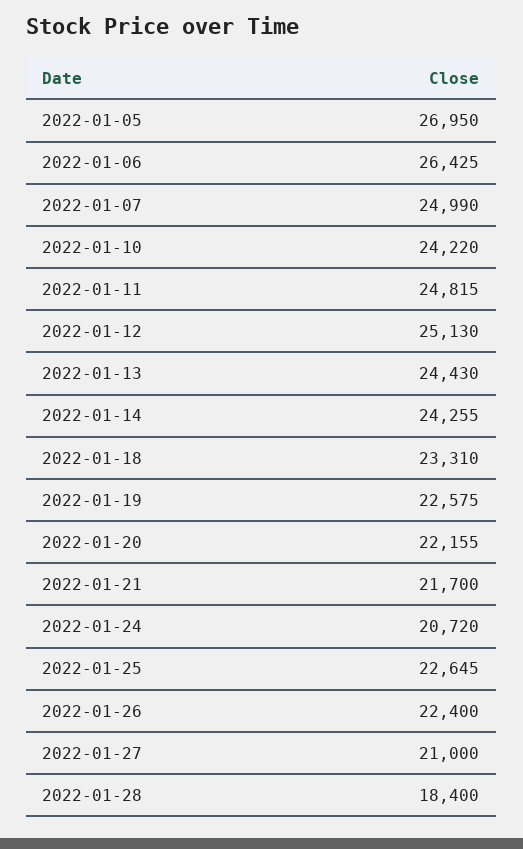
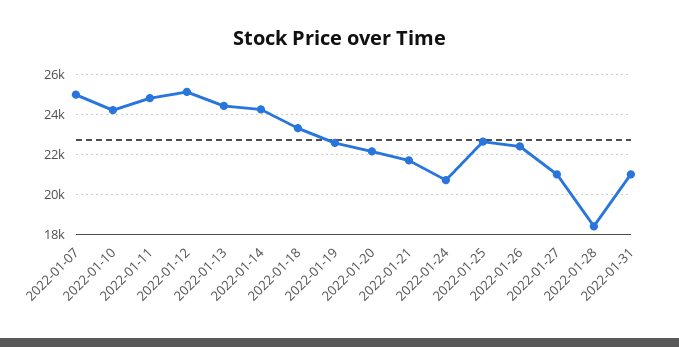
2022-01-05: 26950 -> none
2022-01-06: 26425 -> none
2022-01-31: none -> 21000

